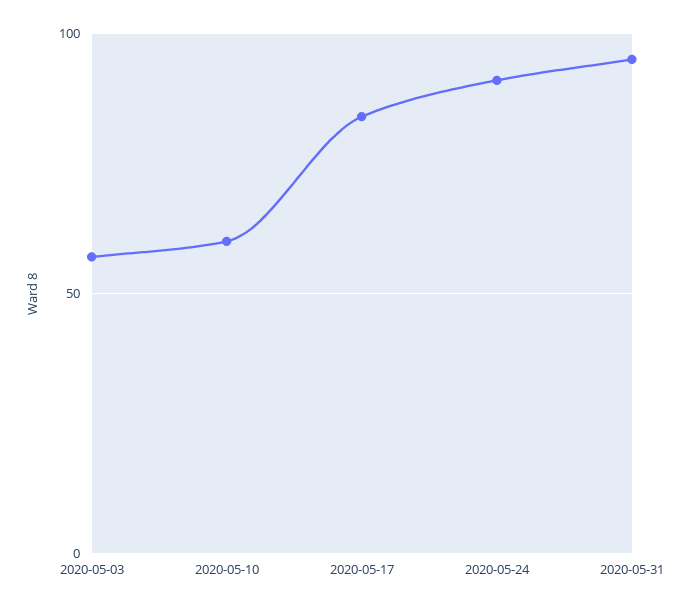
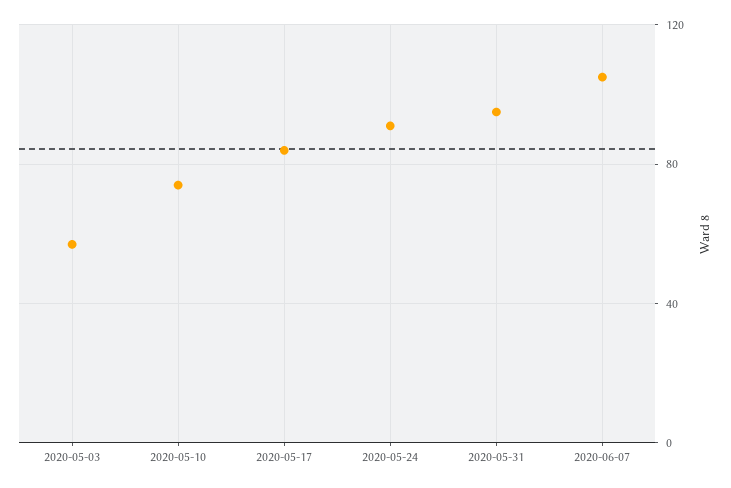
2020-05-10: 60 -> 75
2020-06-07: none -> 105

